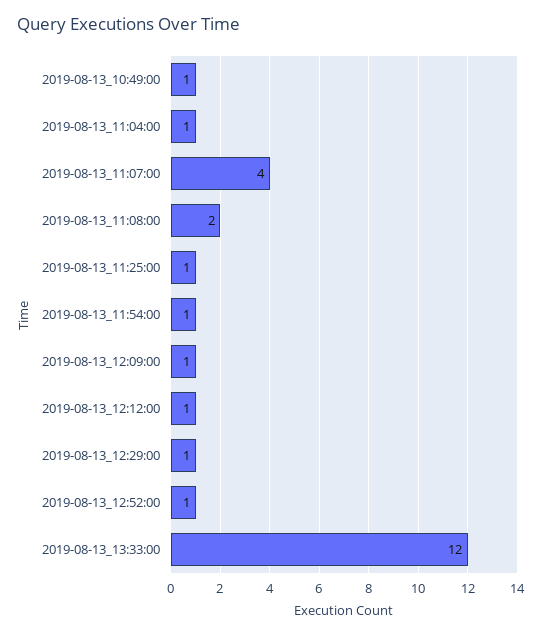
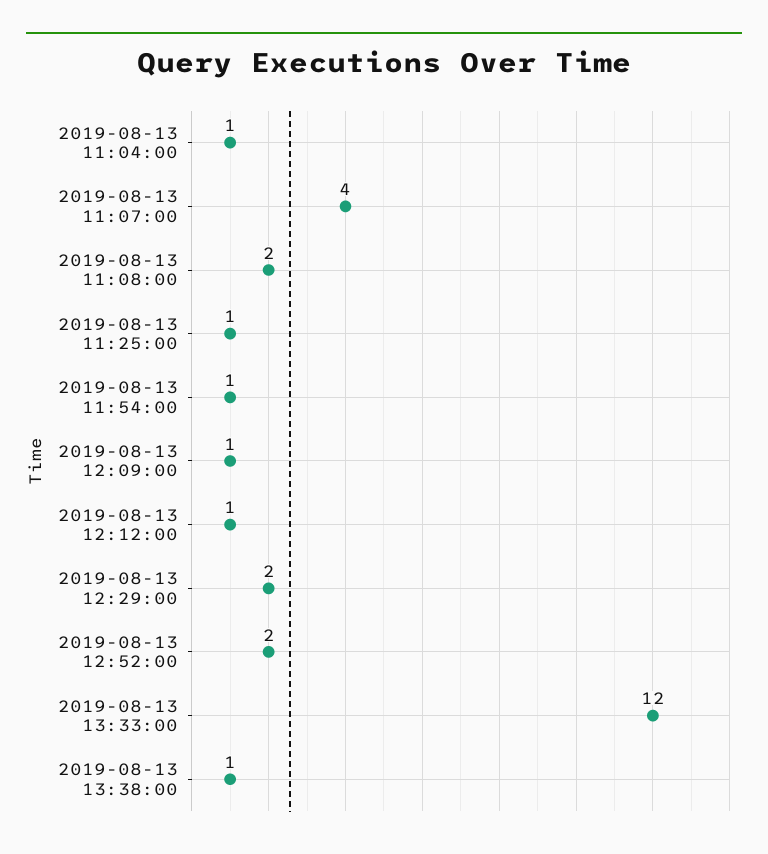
2019-08-13_10:49:00: 1 -> none
2019-08-13_12:29:00: 1 -> 2
2019-08-13_12:52:00: 1 -> 2
2019-08-13 13:38:00: none -> 1

